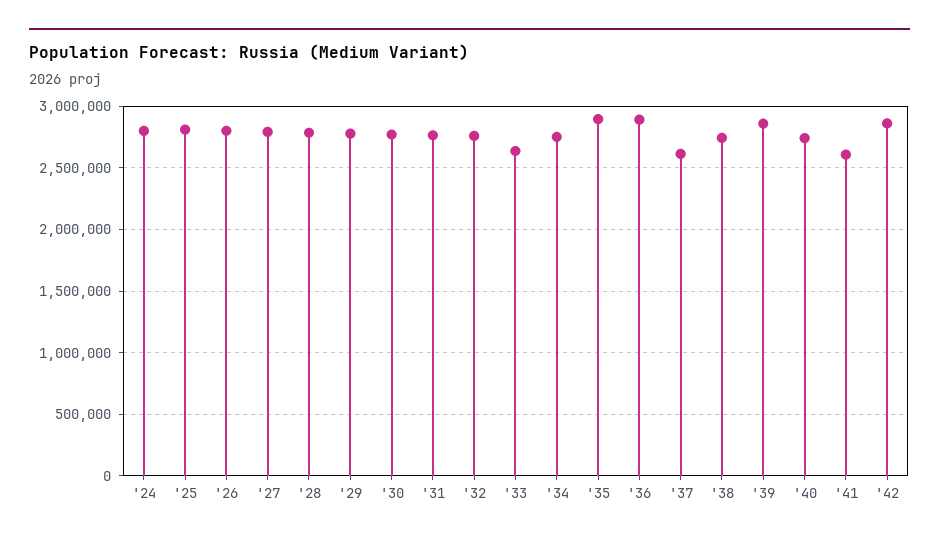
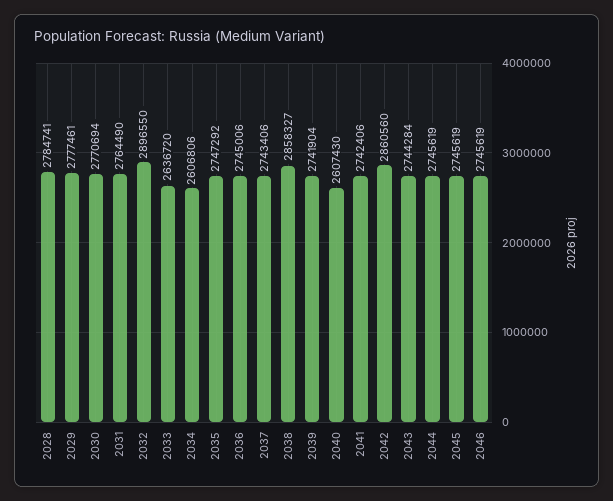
'24: 2800000 -> none
'25: 2800000 -> none
'26: 2800000 -> none
'27: 2800000 -> none
'32: 2750000 -> 2896550
'34: 2750000 -> 2606806
'35: 2900000 -> 2747292
'36: 2900000 -> 2745006
'37: 2600000 -> 2743406
'38: 2750000 -> 2858327
'39: 2850000 -> 2741904
'40: 2750000 -> 2607430
'41: 2600000 -> 2742406
2043: none -> 2744284
2044: none -> 2745619
2045: none -> 2745619
2046: none -> 2745619

